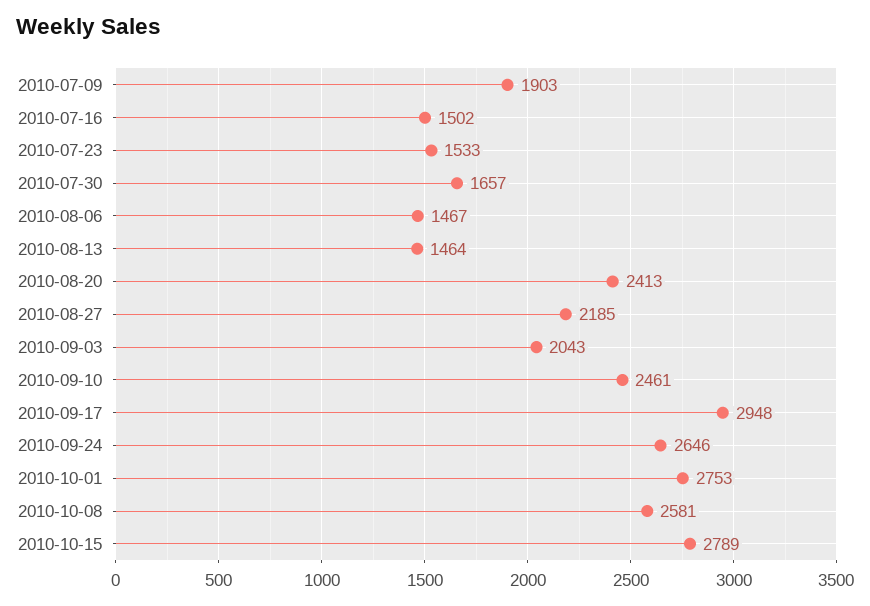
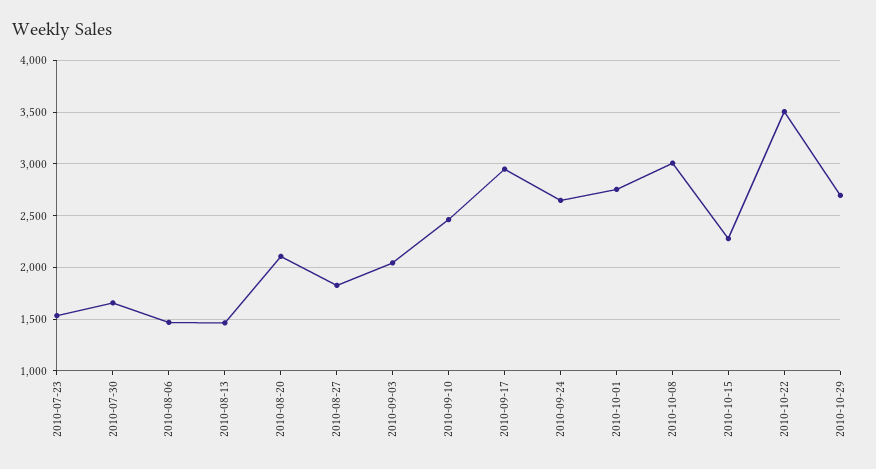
2010-07-09: 1903 -> none
2010-07-16: 1502 -> none
2010-08-20: 2413 -> 2100
2010-08-27: 2185 -> 1800
2010-10-08: 2581 -> 3000
2010-10-15: 2789 -> 2300
2010-10-22: none -> 3500
2010-10-29: none -> 2700

